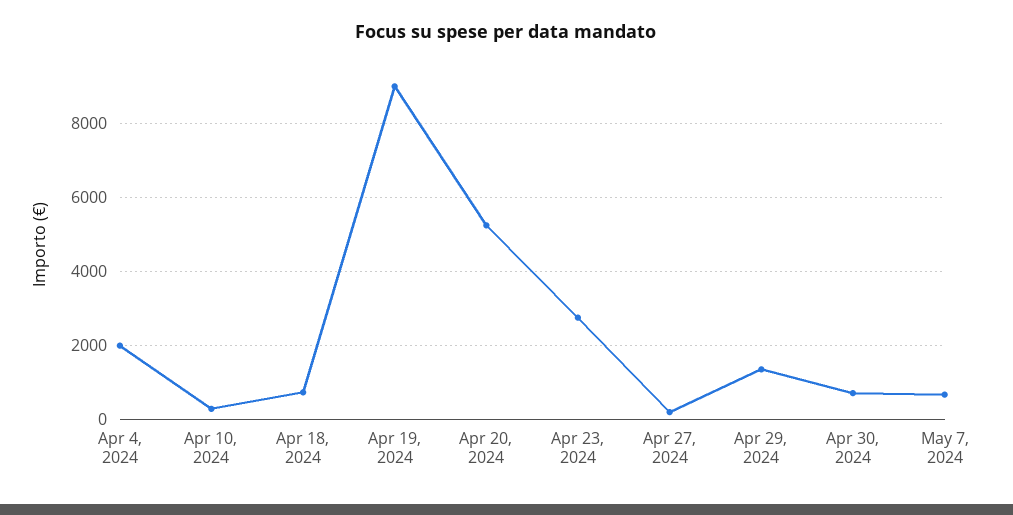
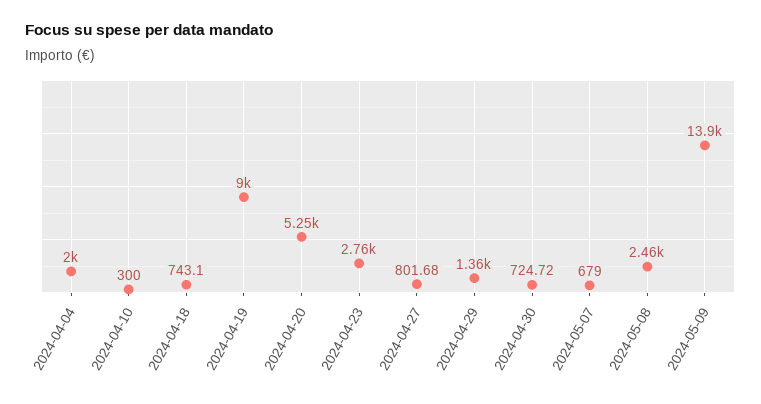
Apr 27, 2024: 200 -> 801.68
2024-05-08: none -> 2460
2024-05-09: none -> 13900

